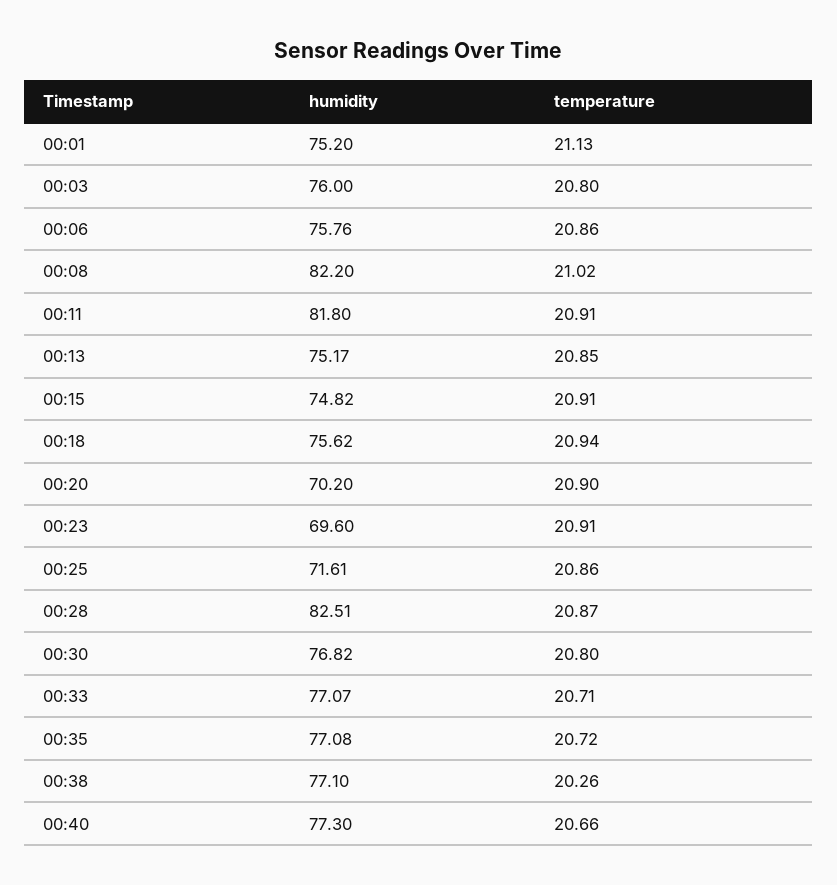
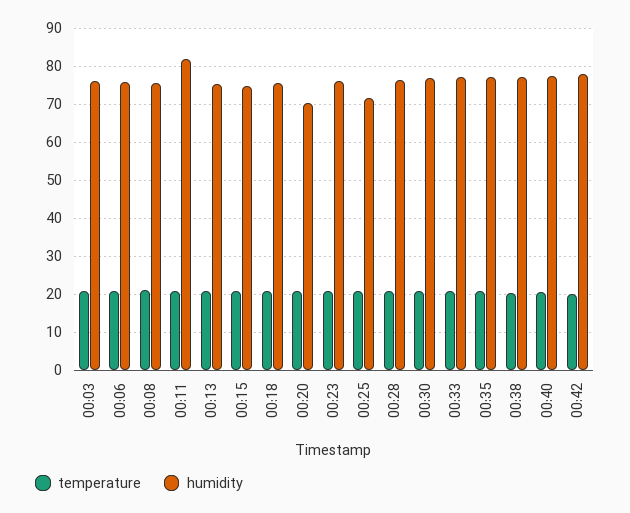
humidity, 00:01: 75.2 -> none
temperature, 00:01: 21.13 -> none
humidity, 00:08: 82.2 -> 76
humidity, 00:23: 69.6 -> 76
humidity, 00:28: 82.51 -> 76
temperature, 00:42: none -> 20
humidity, 00:42: none -> 78

